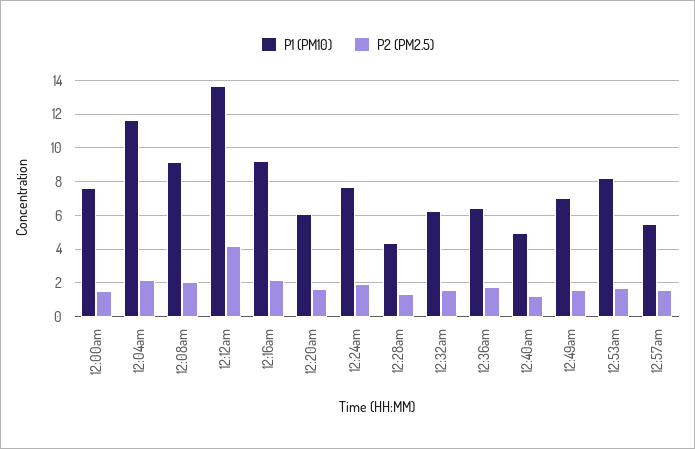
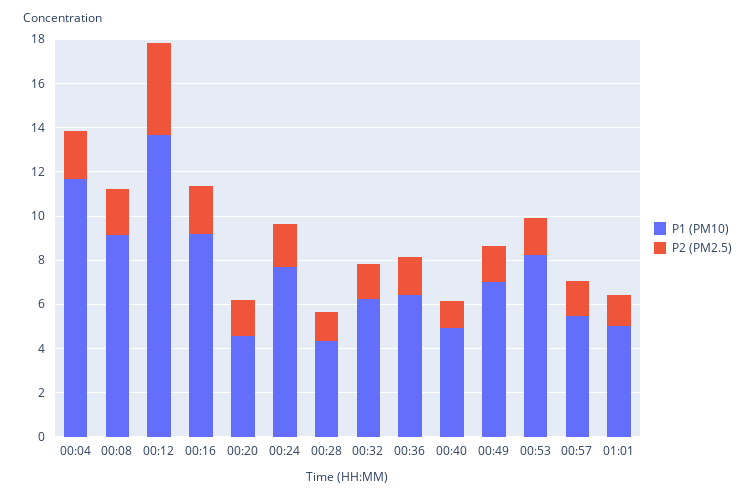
P1 (PM10), 12:00am: 7.5 -> none
P2 (PM2.5), 12:00am: 1.5 -> none
P1 (PM10), 12:20am: 6 -> 4.5
P1 (PM10), 01:01: none -> 5
P2 (PM2.5), 01:01: none -> 1.5

